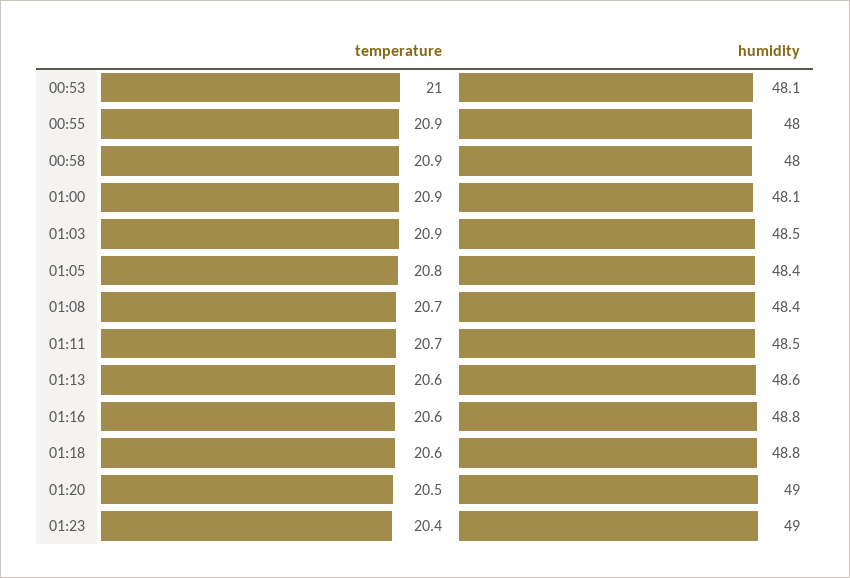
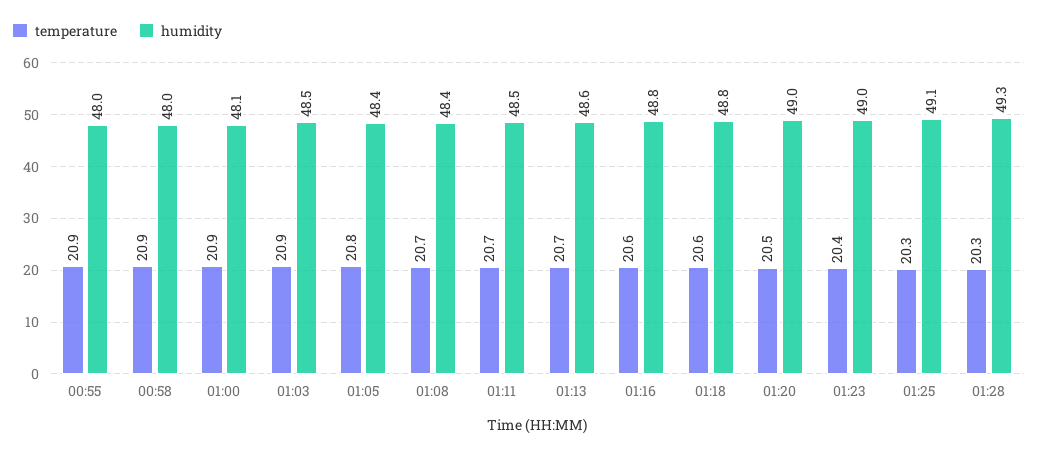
temperature, 00:53: 21 -> none
humidity, 00:53: 48.1 -> none
temperature, 01:13: 20.6 -> 20.7
temperature, 01:25: none -> 20.3
humidity, 01:25: none -> 49.1
temperature, 01:28: none -> 20.3
humidity, 01:28: none -> 49.3

